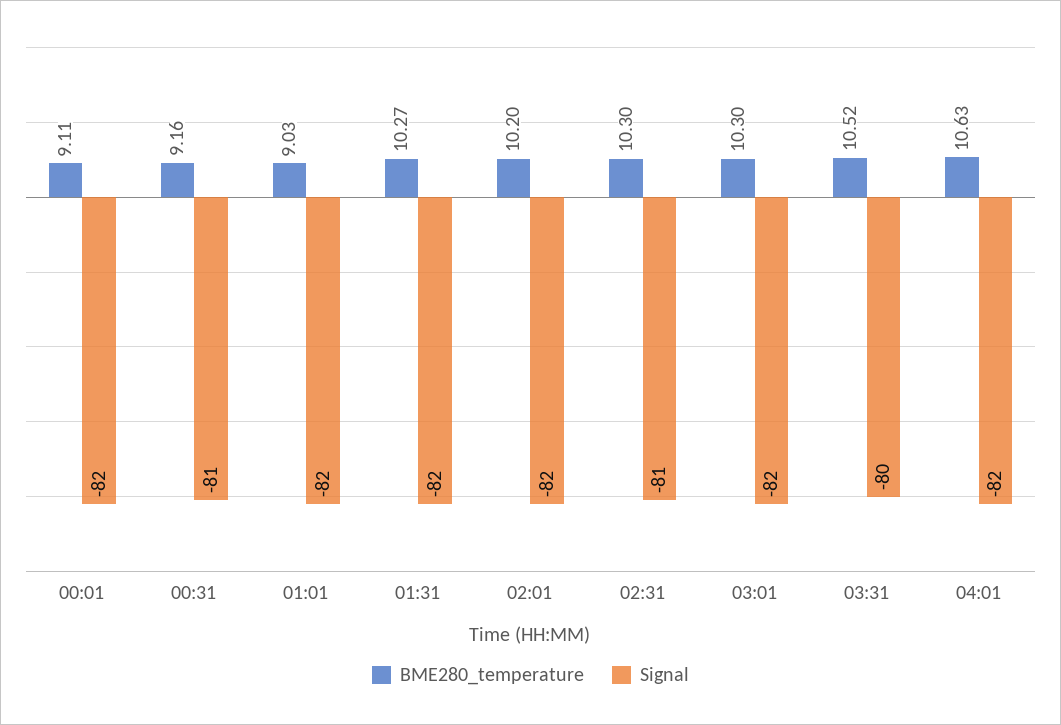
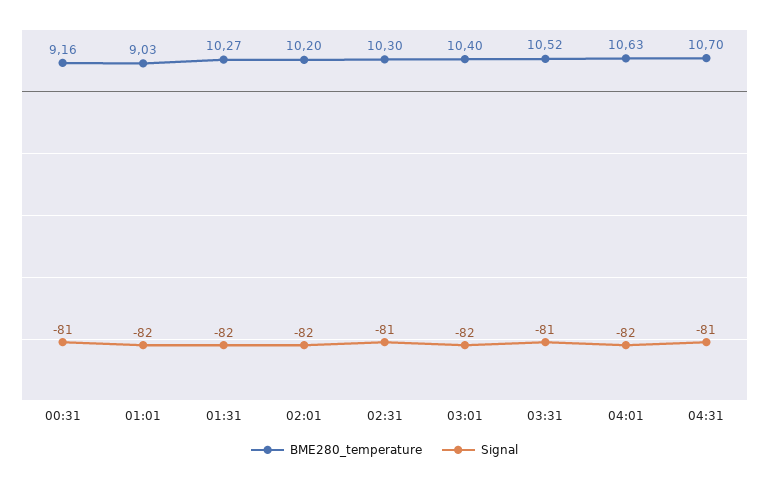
BME280_temperature, 00:01: 9.11 -> none
Signal, 00:01: -82 -> none
BME280_temperature, 03:01: 10.3 -> 10.4
Signal, 03:31: -80 -> -81
BME280_temperature, 04:31: none -> 10.7
Signal, 04:31: none -> -81

